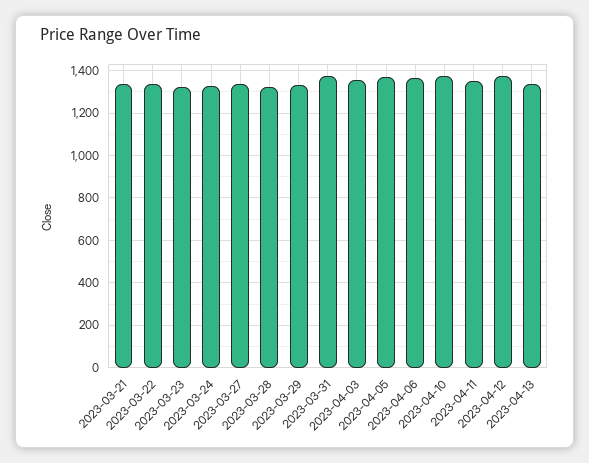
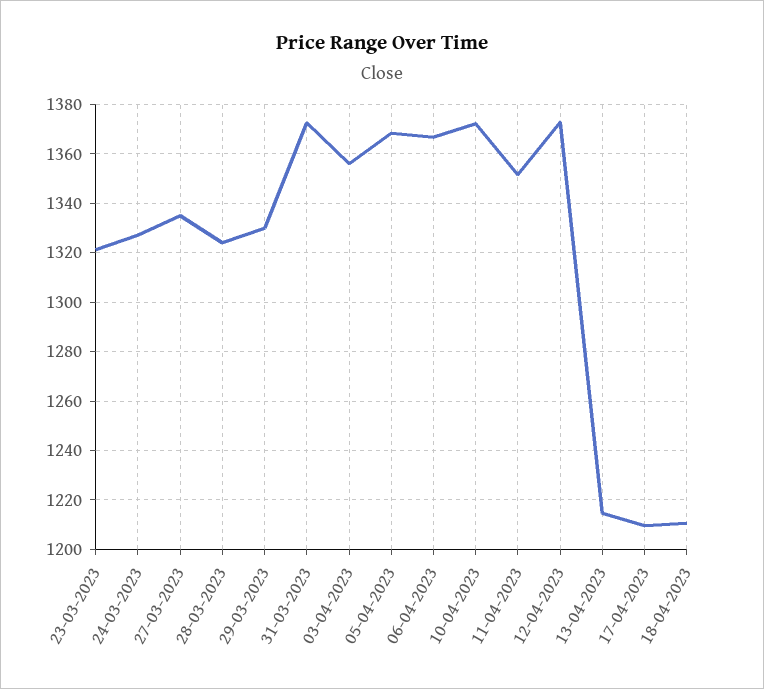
2023-03-21: 1350 -> none
2023-03-22: 1350 -> none
2023-04-13: 1350 -> 1215
17-04-2023: none -> 1210
18-04-2023: none -> 1210

